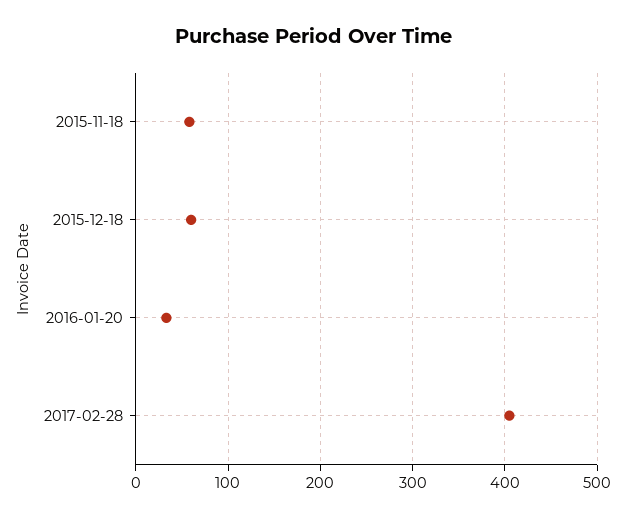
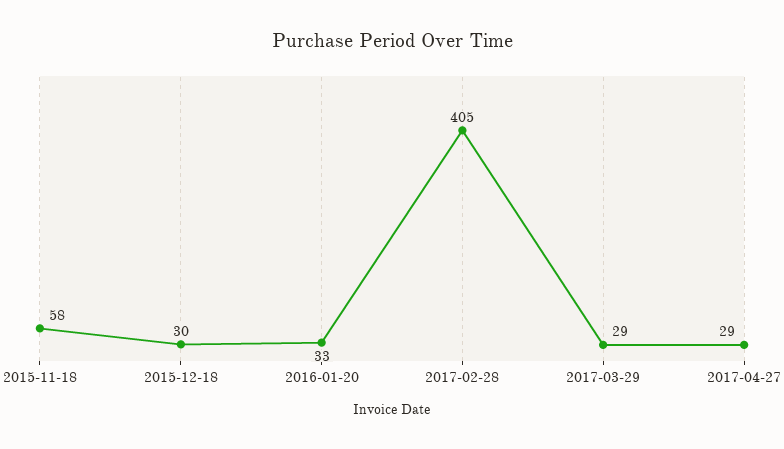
2015-12-18: 60 -> 30
2017-03-29: none -> 29
2017-04-27: none -> 29

